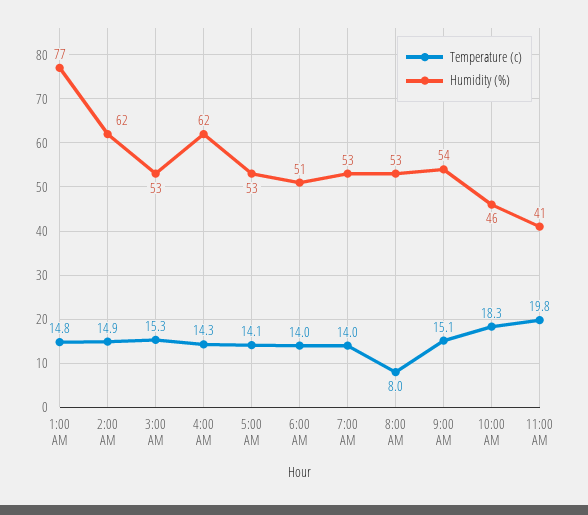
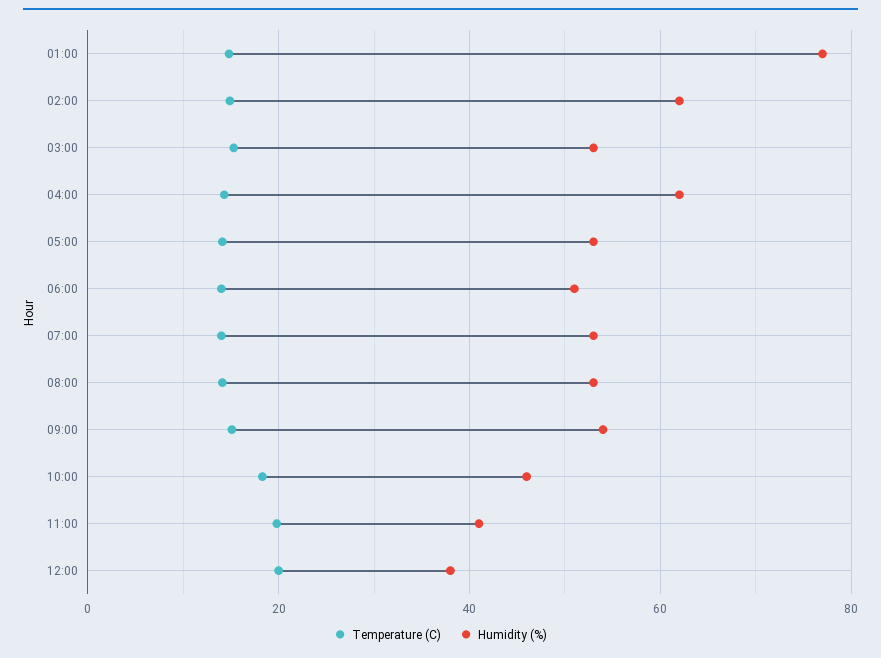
Temperature (c), 8:00 AM: 8 -> 14
Temperature (c), 12:00: none -> 20
Humidity (%), 12:00: none -> 38

